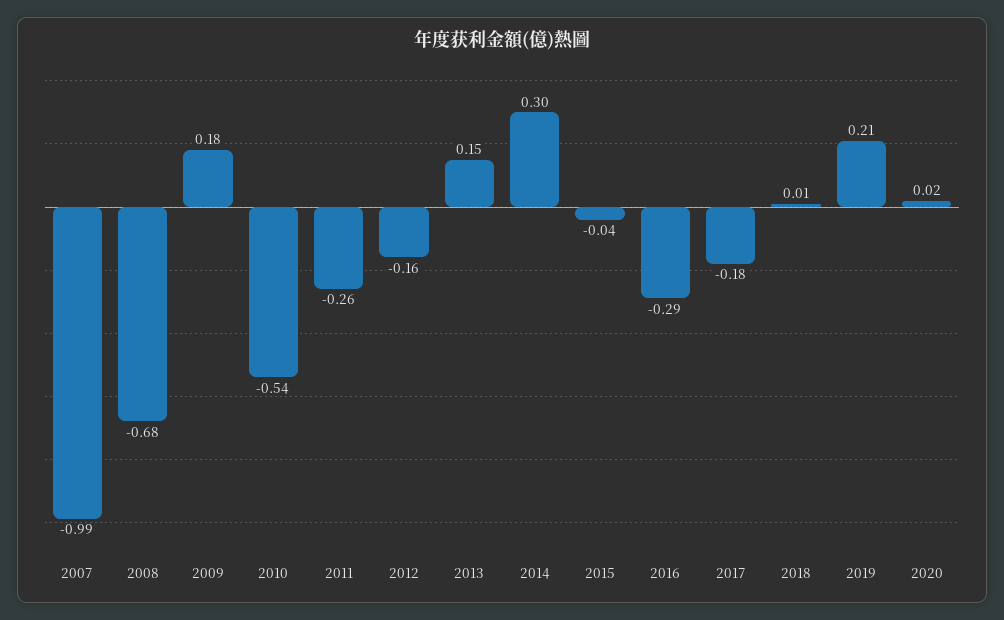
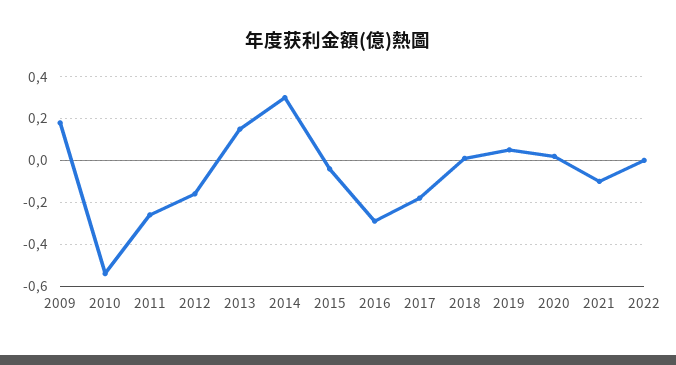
2007: -0.99 -> none
2008: -0.68 -> none
2019: 0.21 -> 0.05
2021: none -> -0.1
2022: none -> 0

